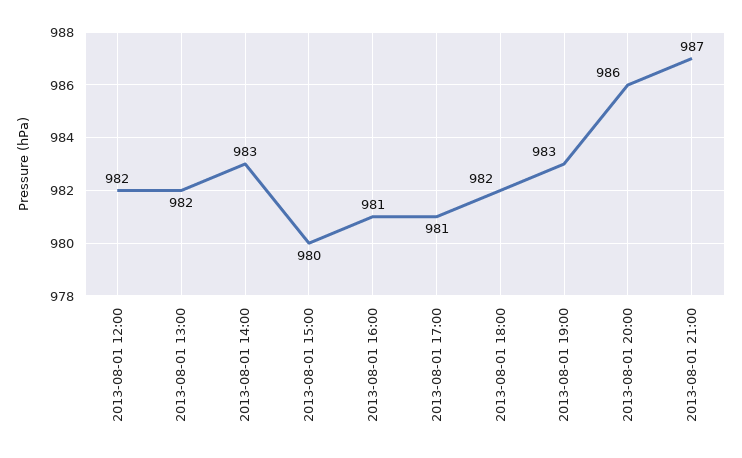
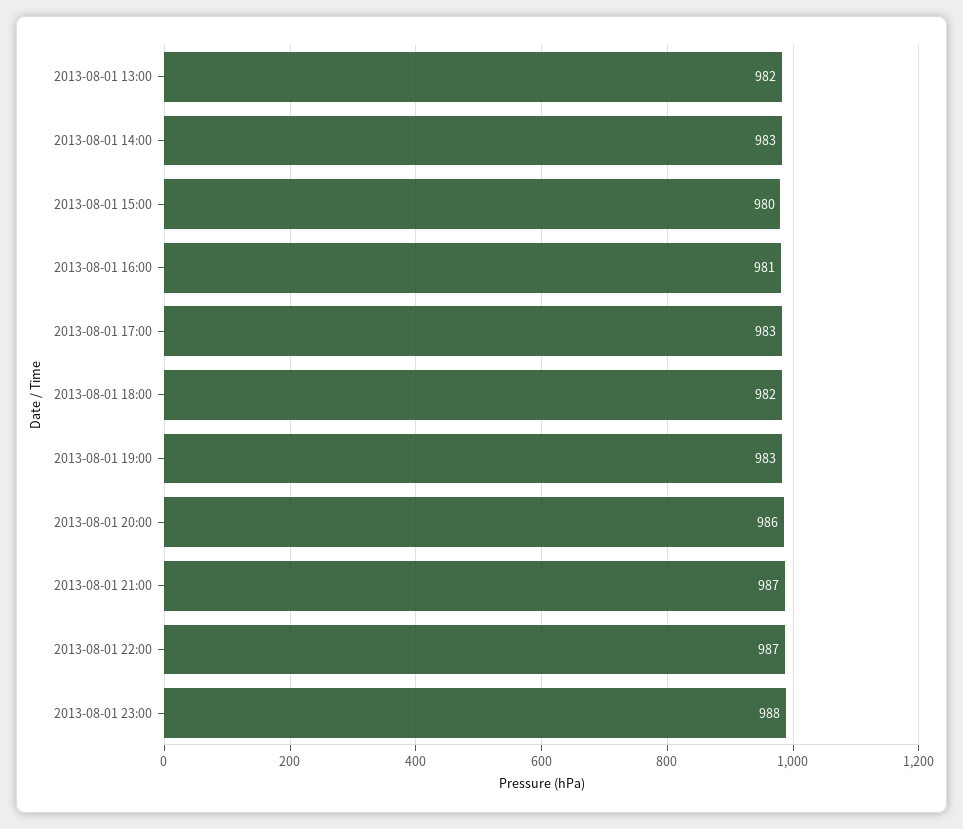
2013-08-01 12:00: 982 -> none
2013-08-01 17:00: 981 -> 983
2013-08-01 22:00: none -> 987
2013-08-01 23:00: none -> 988

